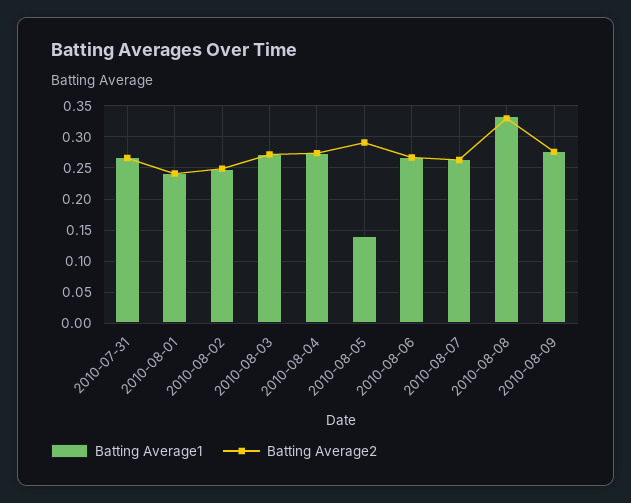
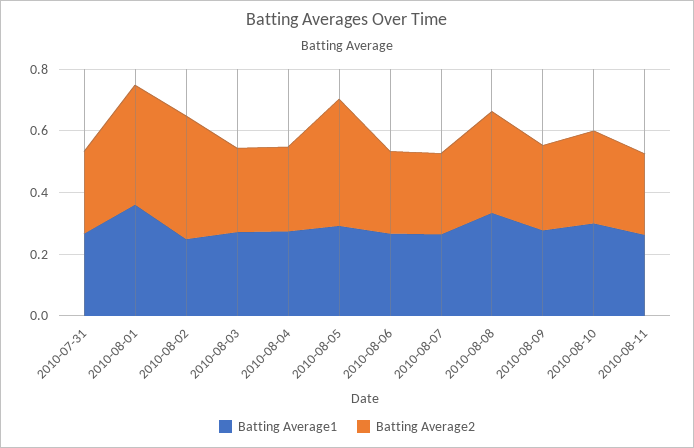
Batting Average1, 2010-08-01: 0.24 -> 0.35
Batting Average2, 2010-08-01: 0.24 -> 0.4
Batting Average2, 2010-08-02: 0.25 -> 0.4
Batting Average1, 2010-08-05: 0.14 -> 0.3
Batting Average2, 2010-08-05: 0.29 -> 0.4
Batting Average1, 2010-08-10: none -> 0.3
Batting Average2, 2010-08-10: none -> 0.3
Batting Average1, 2010-08-11: none -> 0.25
Batting Average2, 2010-08-11: none -> 0.25

